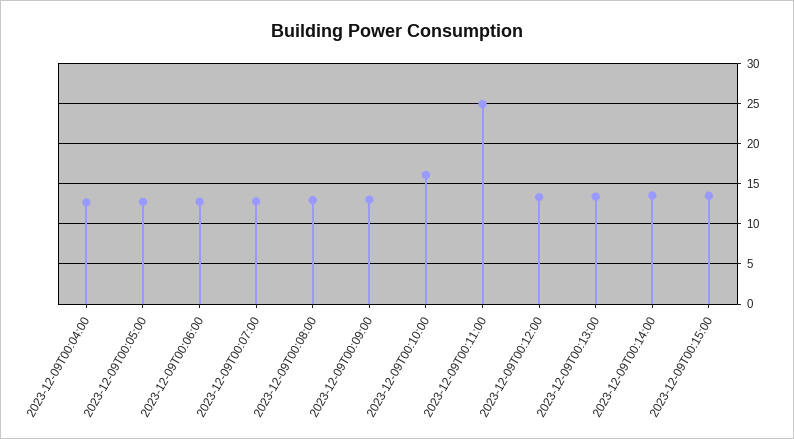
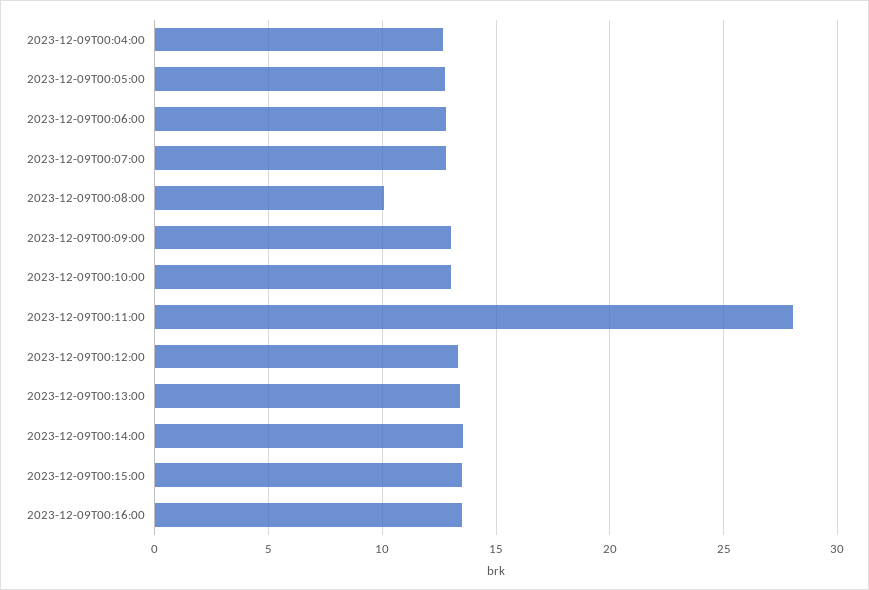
2023-12-09T00:08:00: 13 -> 10
2023-12-09T00:10:00: 16 -> 13
2023-12-09T00:11:00: 25 -> 28
2023-12-09T00:16:00: none -> 13.5

